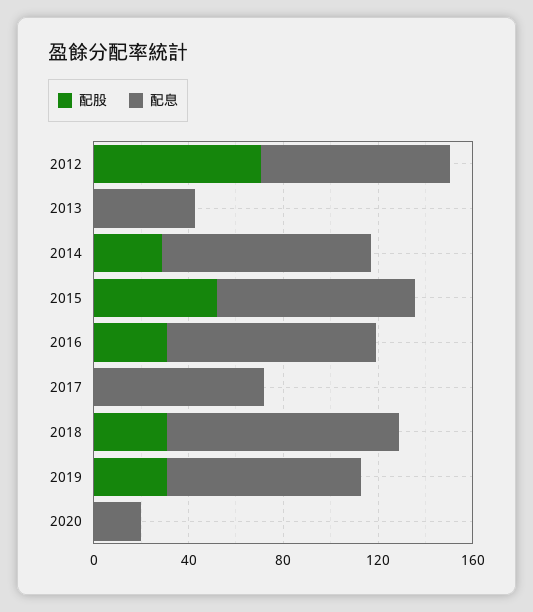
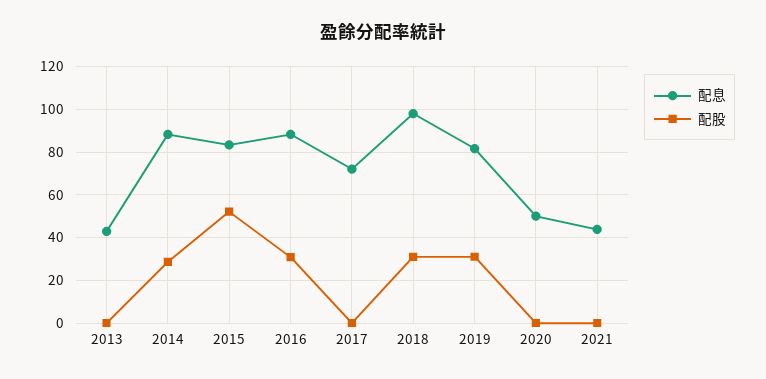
配股, 2012: 70 -> none
配息, 2012: 80 -> none
配息, 2020: 20 -> 50
配息, 2021: none -> 45
配股, 2021: none -> 0

